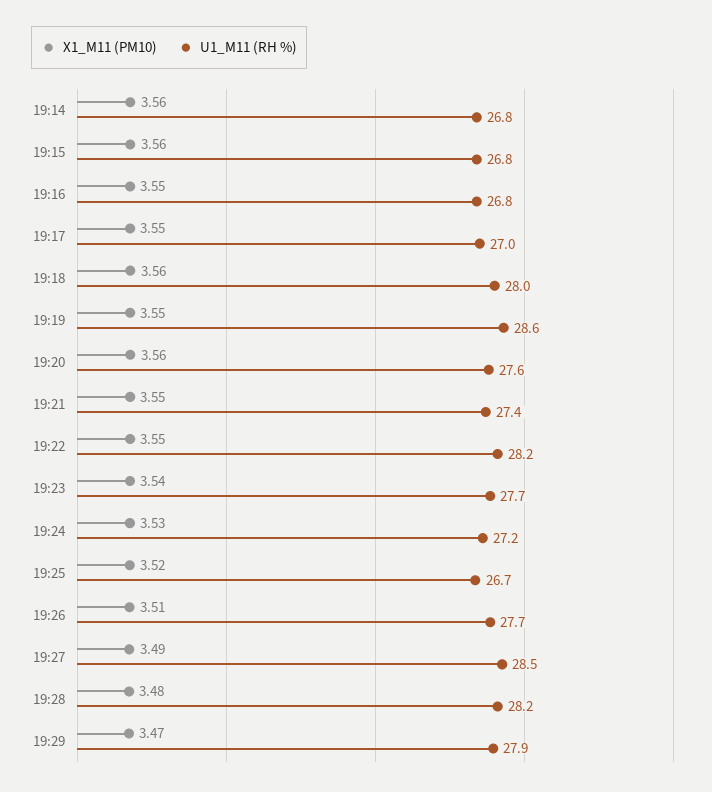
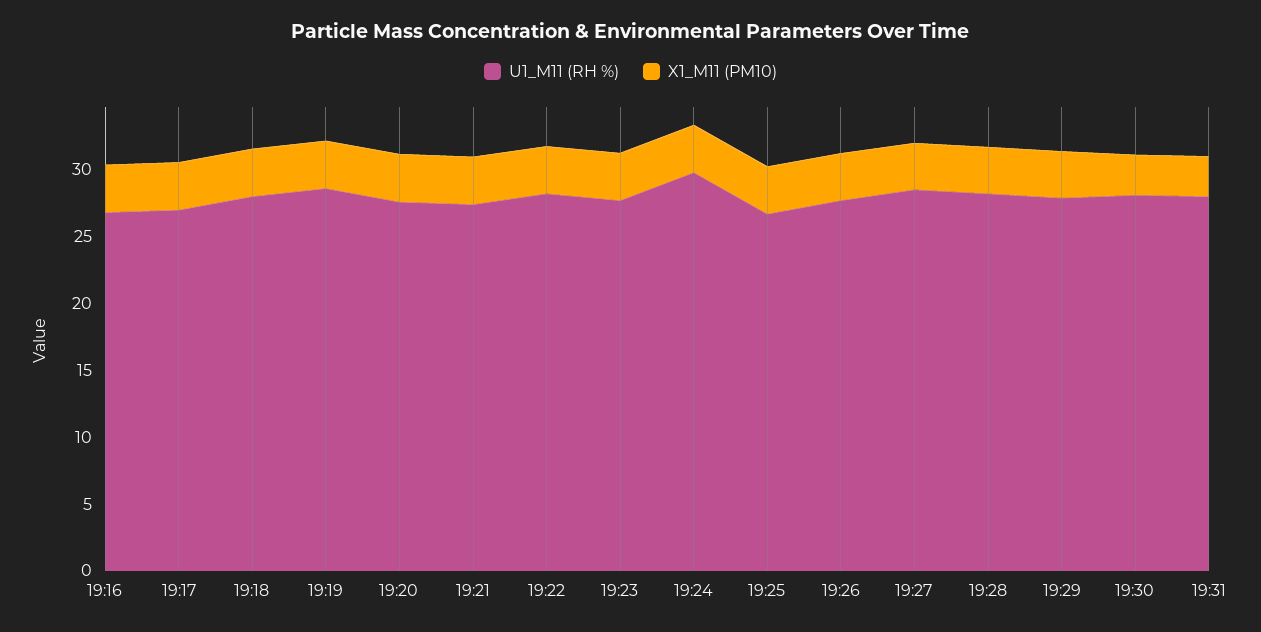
X1_M11 (PM10), 19:14: 3.56 -> none
U1_M11 (RH %), 19:14: 26.8 -> none
X1_M11 (PM10), 19:15: 3.56 -> none
U1_M11 (RH %), 19:15: 26.8 -> none
U1_M11 (RH %), 19:24: 27.2 -> 30
U1_M11 (RH %), 19:30: none -> 28
X1_M11 (PM10), 19:30: none -> 3
U1_M11 (RH %), 19:31: none -> 28
X1_M11 (PM10), 19:31: none -> 3

